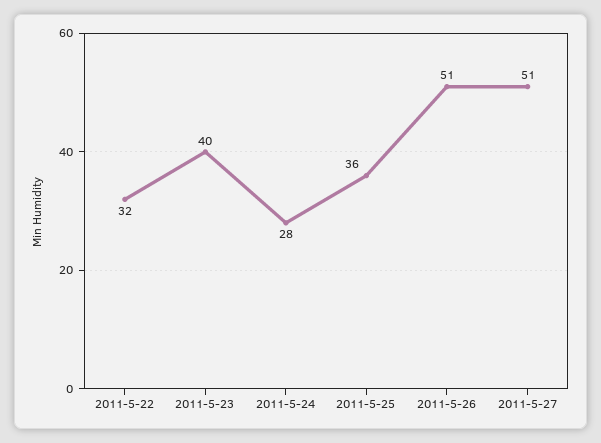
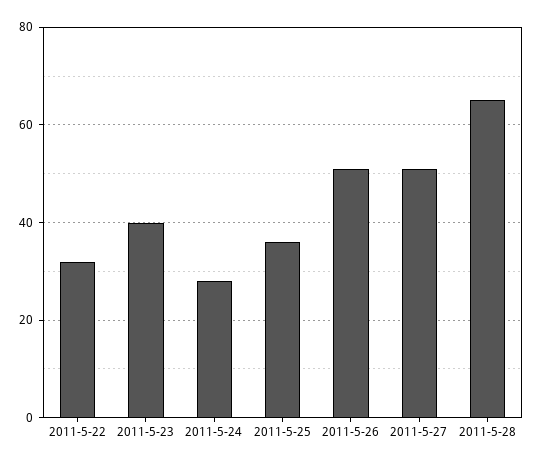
2011-5-28: none -> 65

